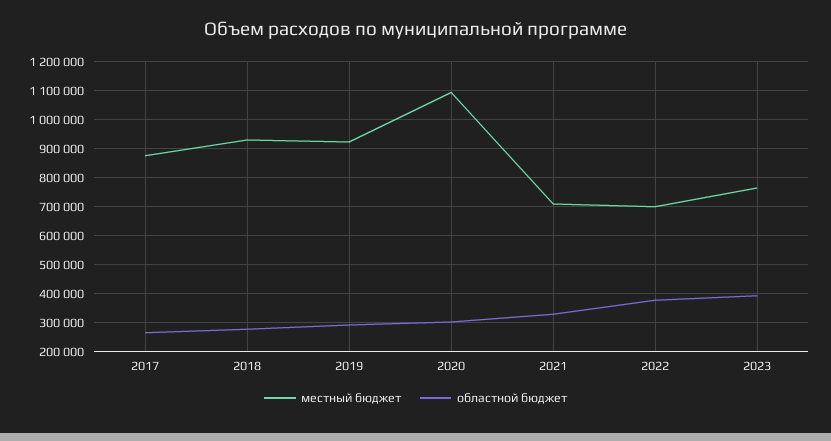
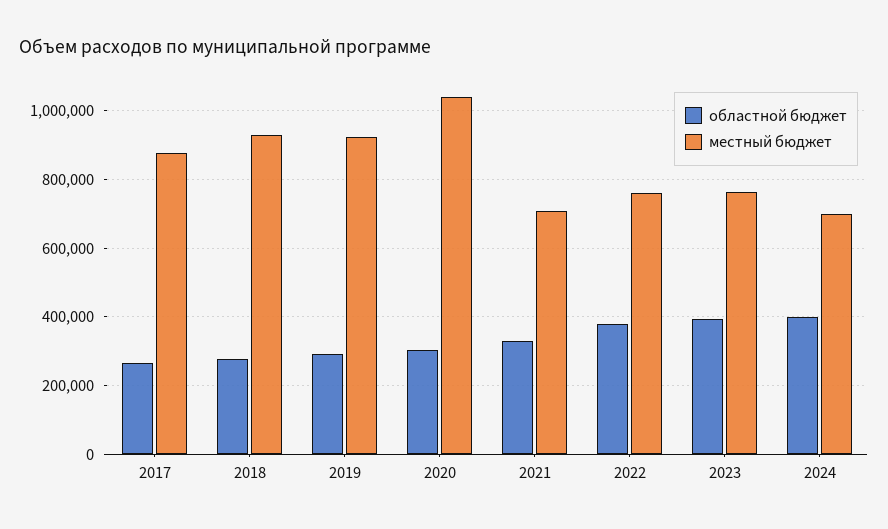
местный бюджет, 2020: 1100000 -> 1040000
местный бюджет, 2022: 700000 -> 760000
областной бюджет, 2024: none -> 400000
местный бюджет, 2024: none -> 700000

